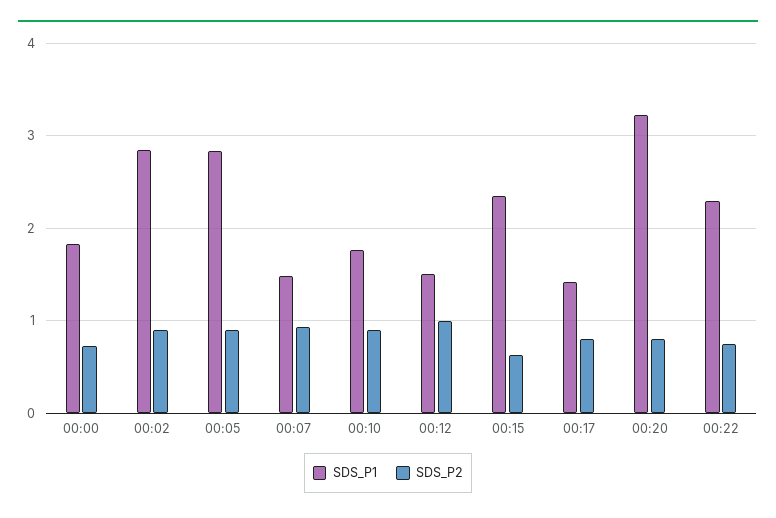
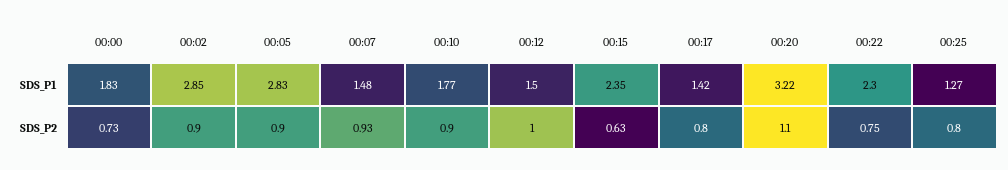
SDS_P2, 00:20: 0.8 -> 1.1
SDS_P1, 00:25: none -> 1.27
SDS_P2, 00:25: none -> 0.8

